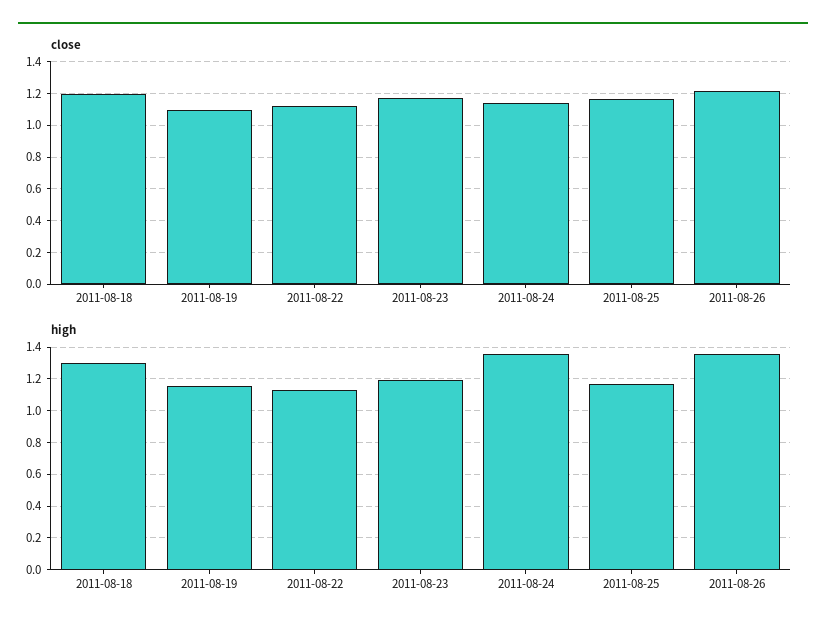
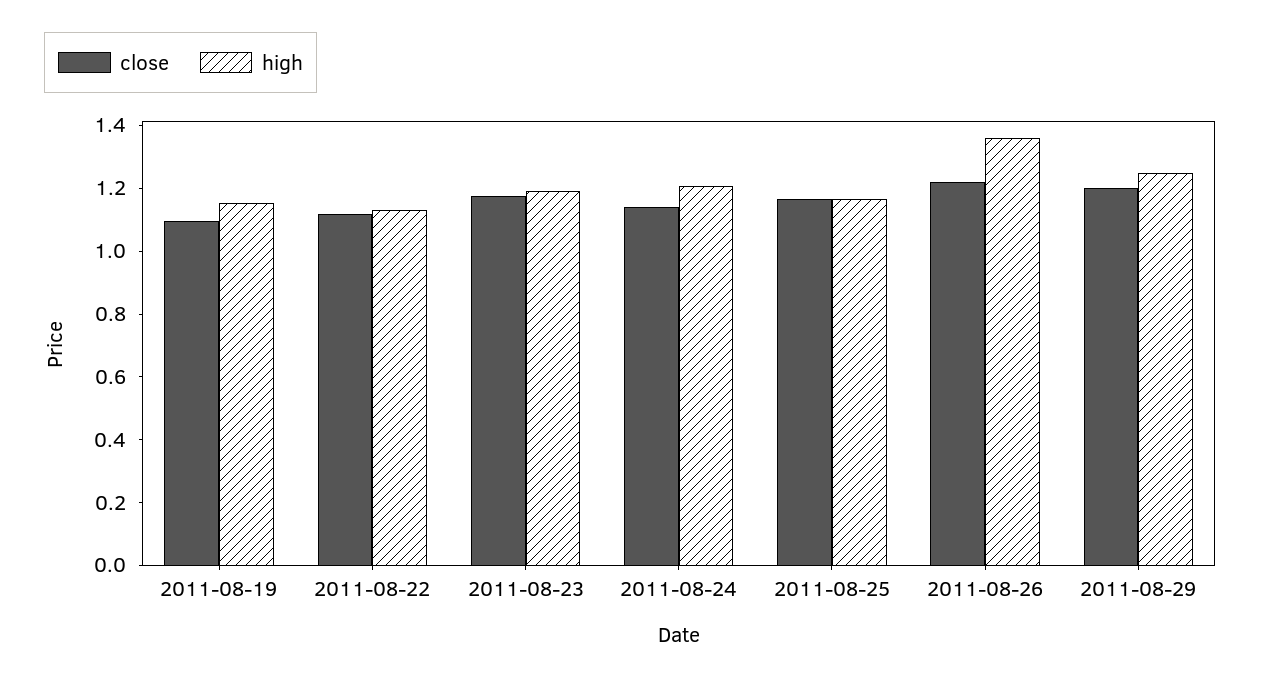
close, 2011-08-18: 1.2 -> none
high, 2011-08-18: 1.3 -> none
high, 2011-08-24: 1.35 -> 1.2
close, 2011-08-29: none -> 1.2
high, 2011-08-29: none -> 1.25

